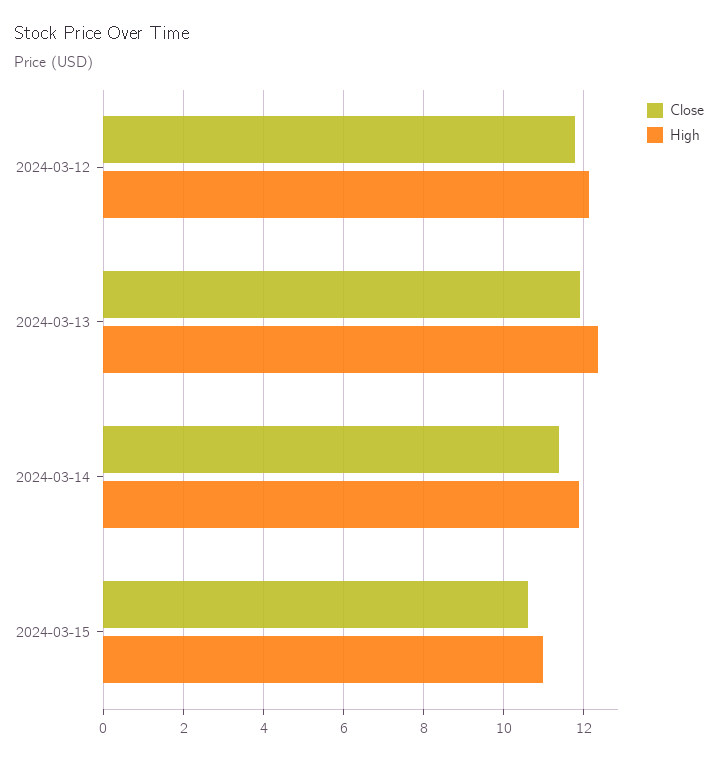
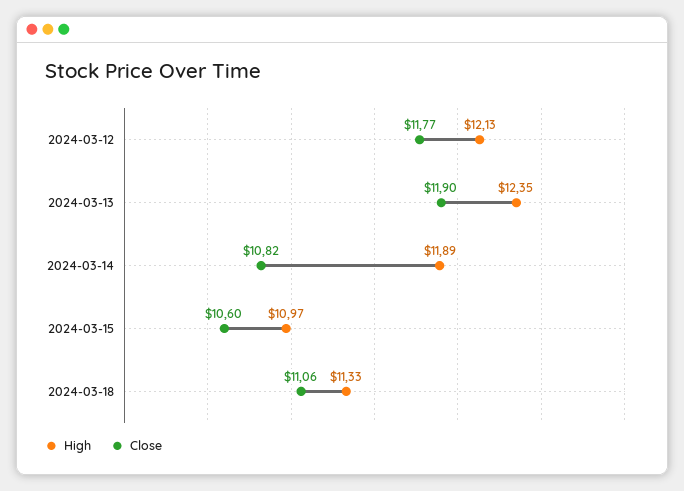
Close, 2024-03-14: 11.4 -> 10.82
High, 2024-03-18: none -> 11.33
Close, 2024-03-18: none -> 11.06

